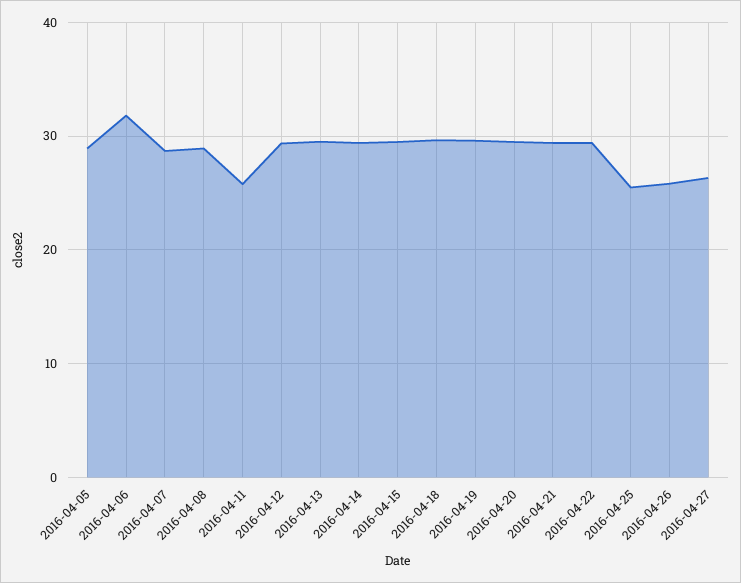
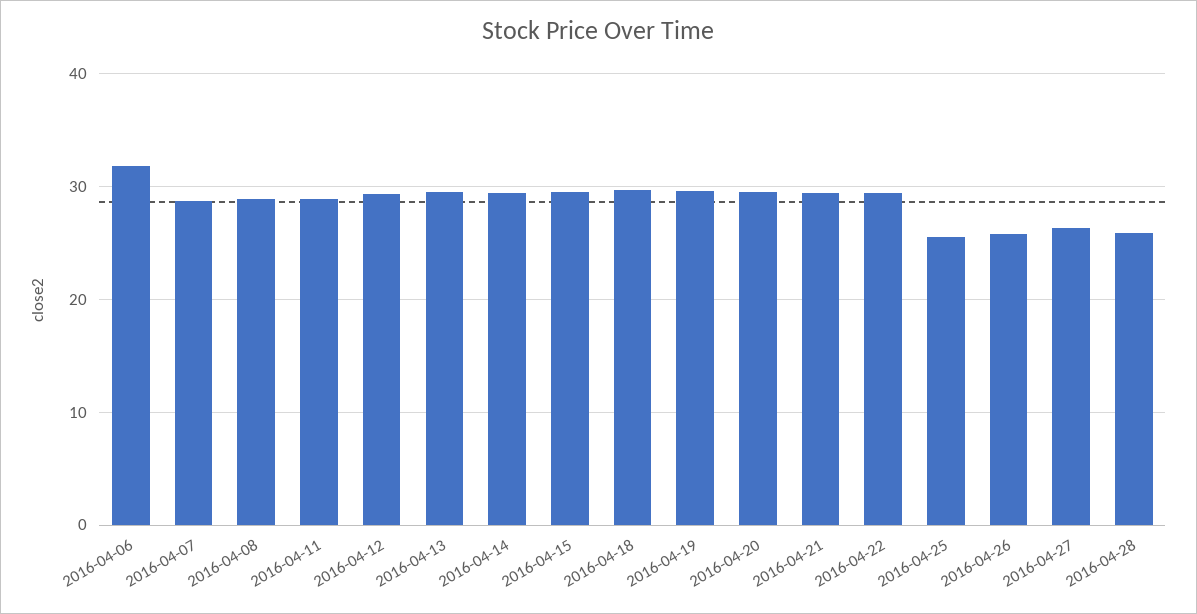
2016-04-05: 29 -> none
2016-04-11: 26 -> 29
2016-04-28: none -> 26

